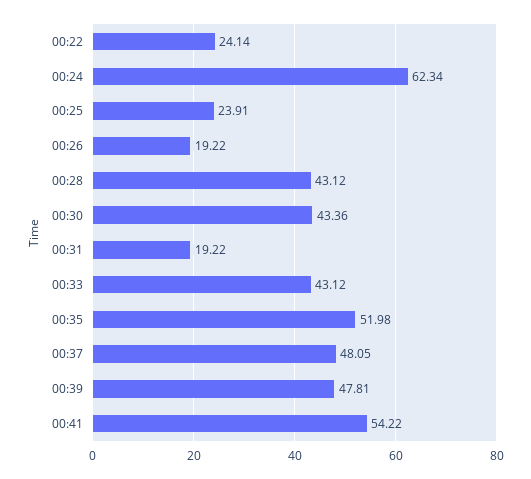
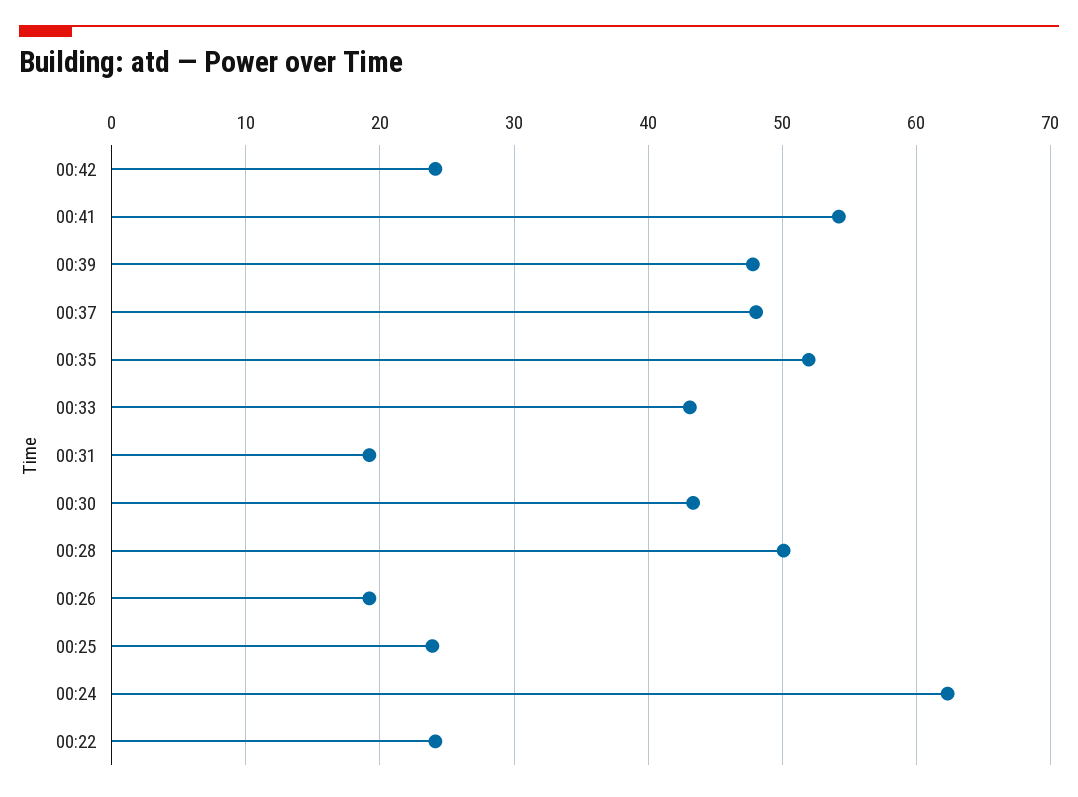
00:28: 43.12 -> 50
00:42: none -> 24

